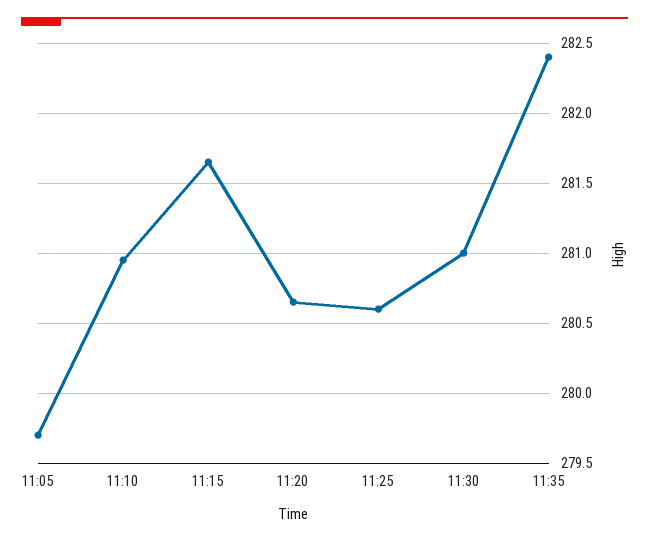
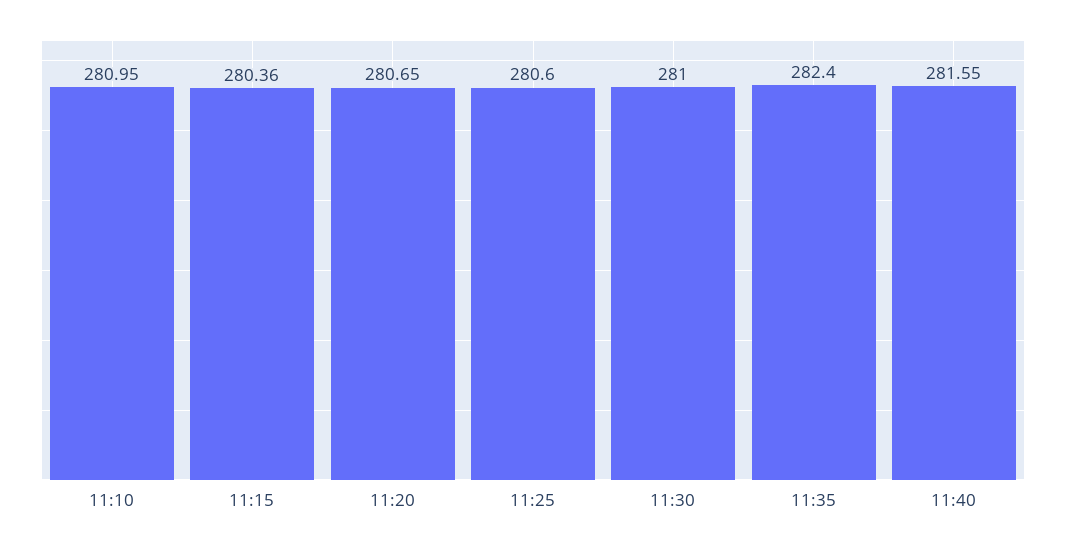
11:05: 279.7 -> none
11:15: 281.65 -> 280.36
11:40: none -> 281.55

